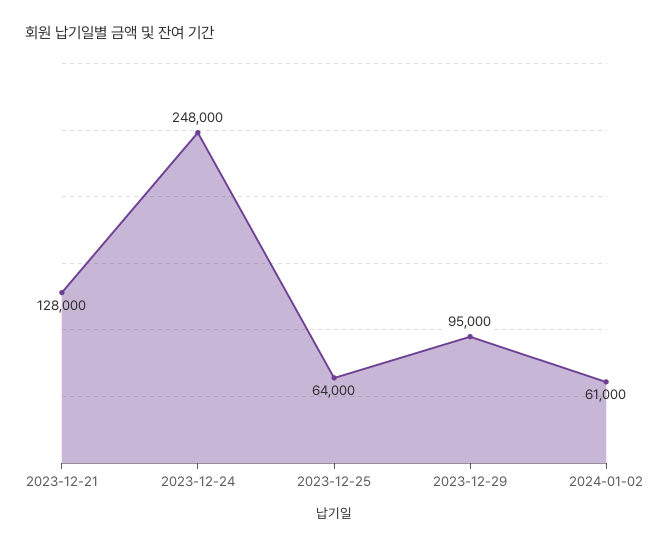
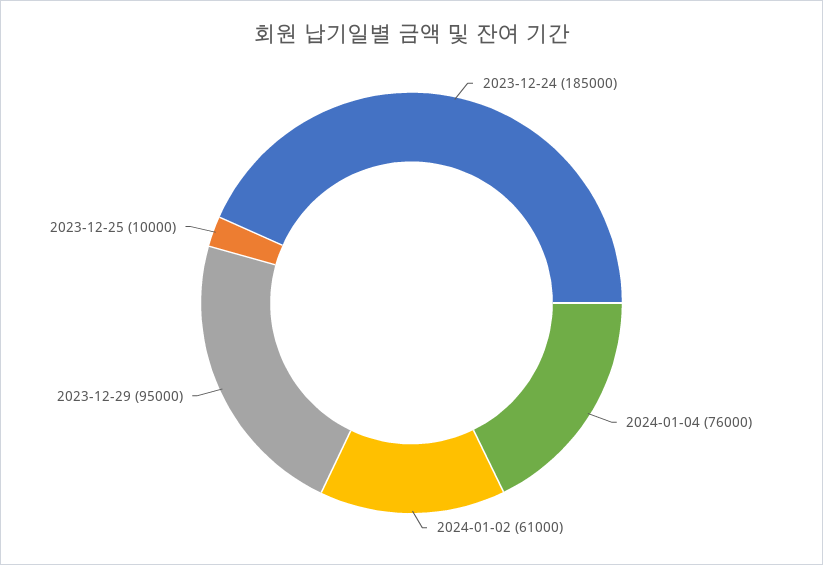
2023-12-21: 128000 -> none
2023-12-24: 248000 -> 185000
2023-12-25: 64000 -> 10000
2024-01-04: none -> 76000

